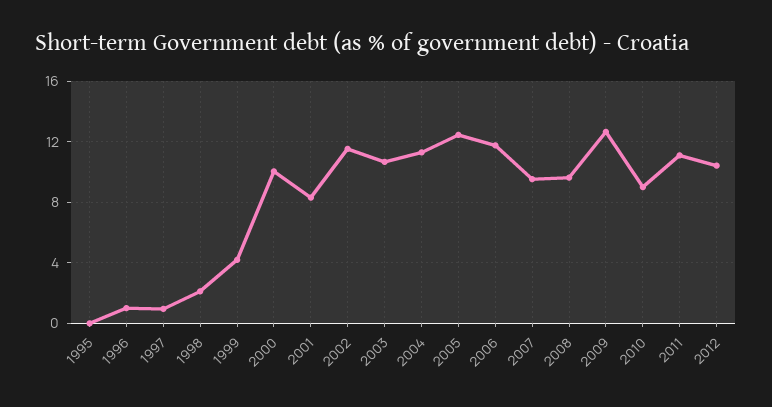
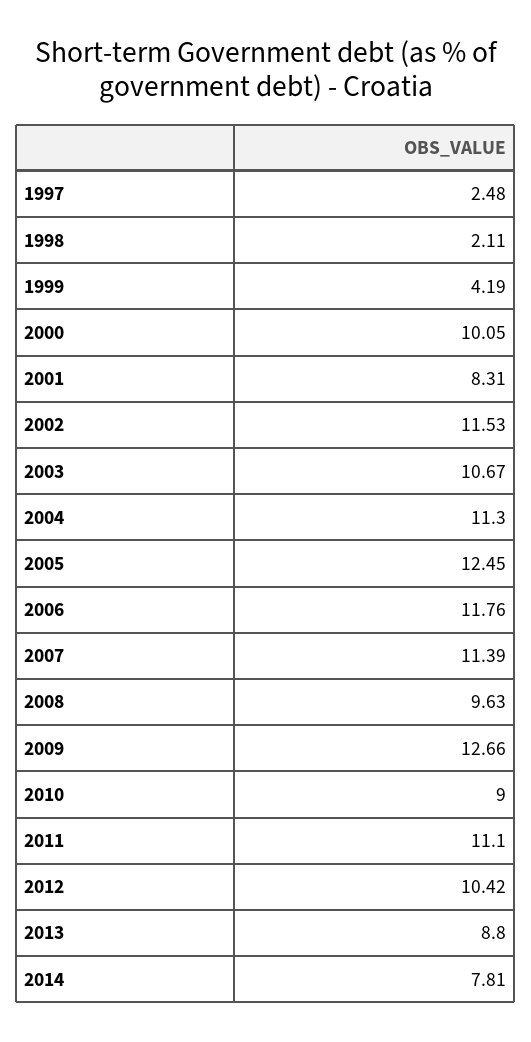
1995: 0 -> none
1996: 1 -> none
1997: 1 -> 2.48
2007: 9.5 -> 11.39
2013: none -> 8.8
2014: none -> 7.81

